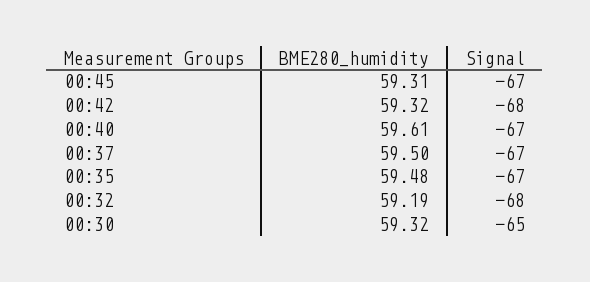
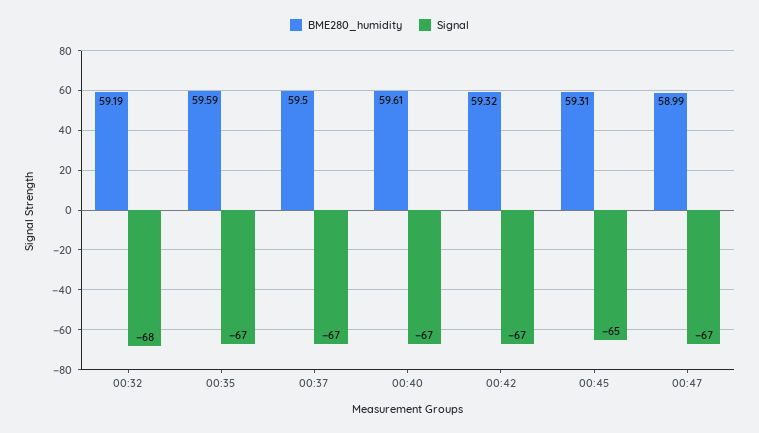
Signal, 00:45: -67 -> -65
Signal, 00:42: -68 -> -67
BME280_humidity, 00:35: 59.48 -> 59.59
BME280_humidity, 00:30: 59.32 -> none
Signal, 00:30: -65 -> none
BME280_humidity, 00:47: none -> 58.99
Signal, 00:47: none -> -67

